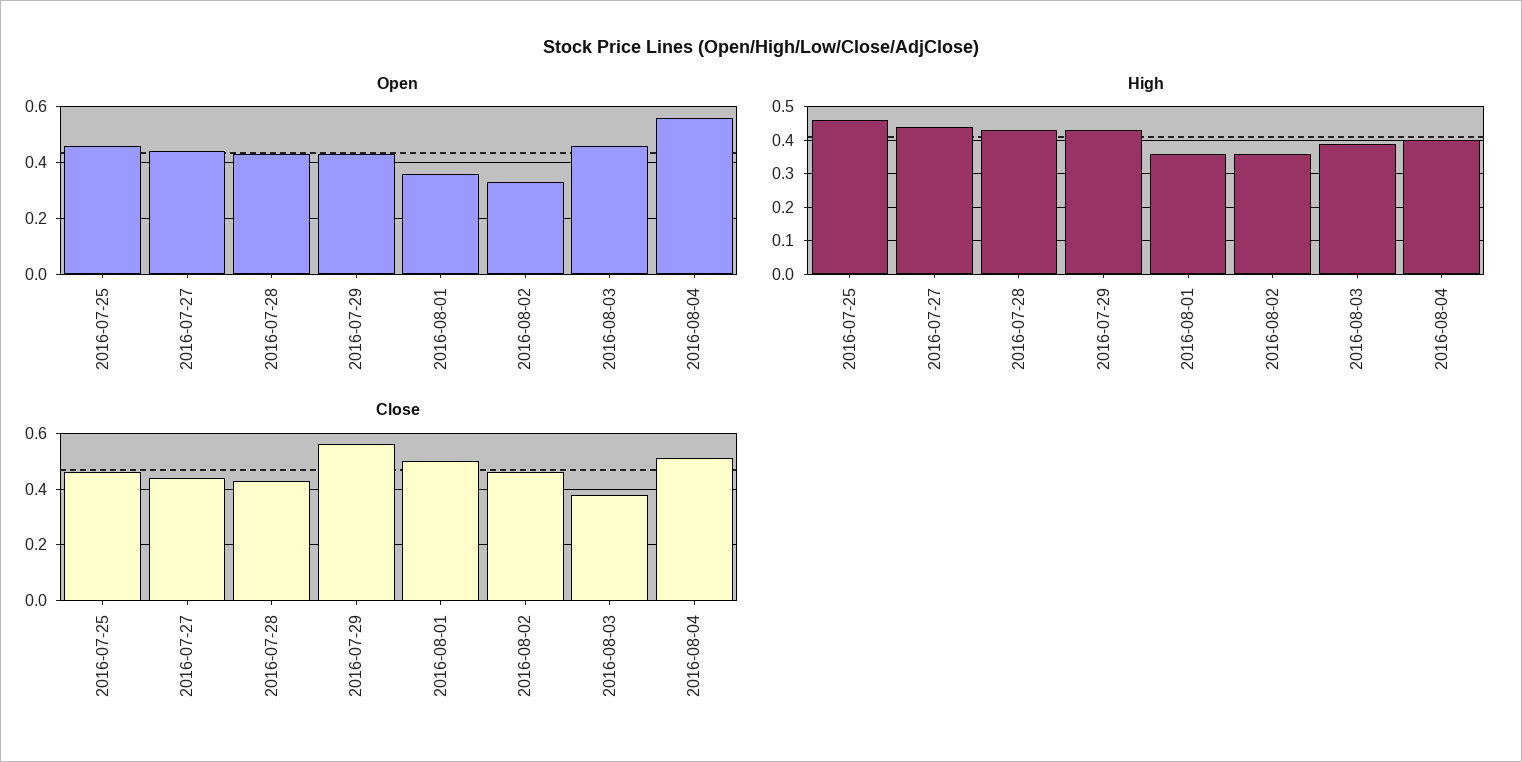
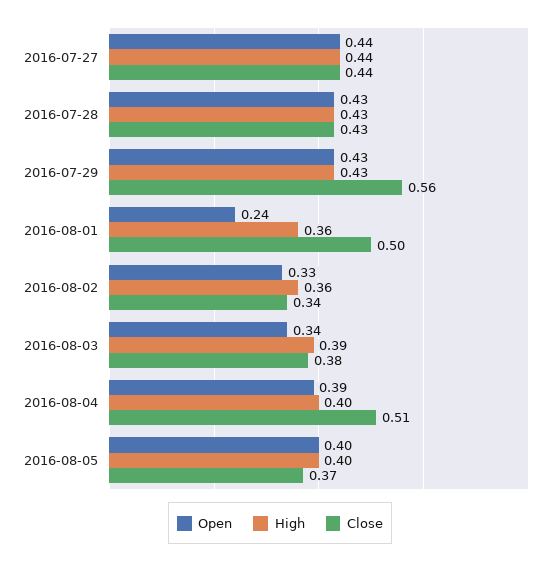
Open, 2016-07-25: 0.45 -> none
Open, 2016-08-01: 0.35 -> 0.24
Open, 2016-08-03: 0.45 -> 0.34
Open, 2016-08-04: 0.55 -> 0.39
High, 2016-07-25: 0.45 -> none
Close, 2016-07-25: 0.45 -> none
Close, 2016-08-02: 0.45 -> 0.34
Open, 2016-08-05: none -> 0.4
High, 2016-08-05: none -> 0.4
Close, 2016-08-05: none -> 0.37

